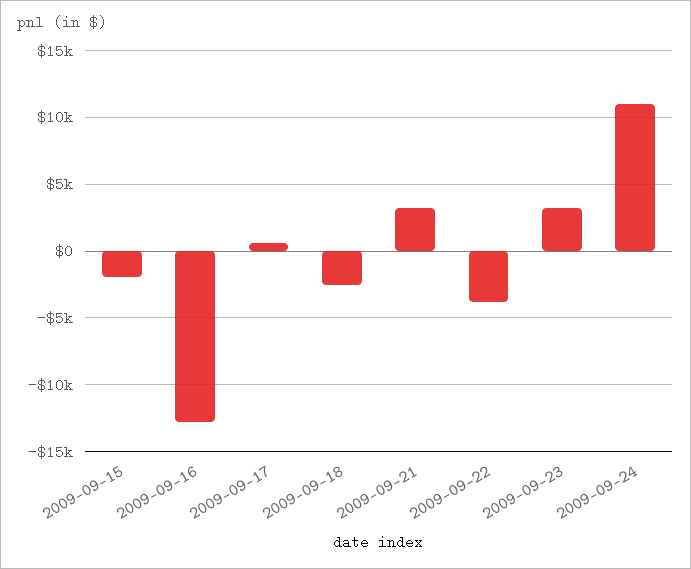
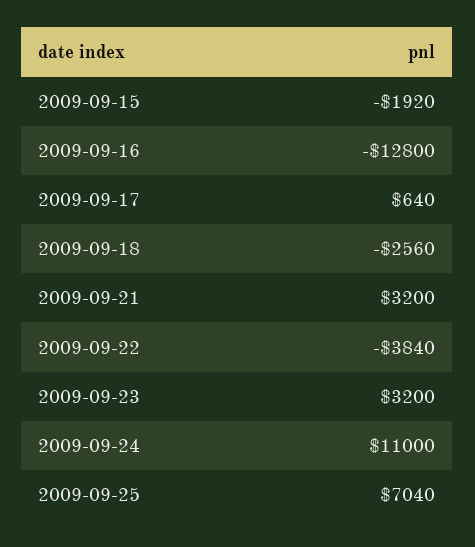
2009-09-25: none -> 7040

